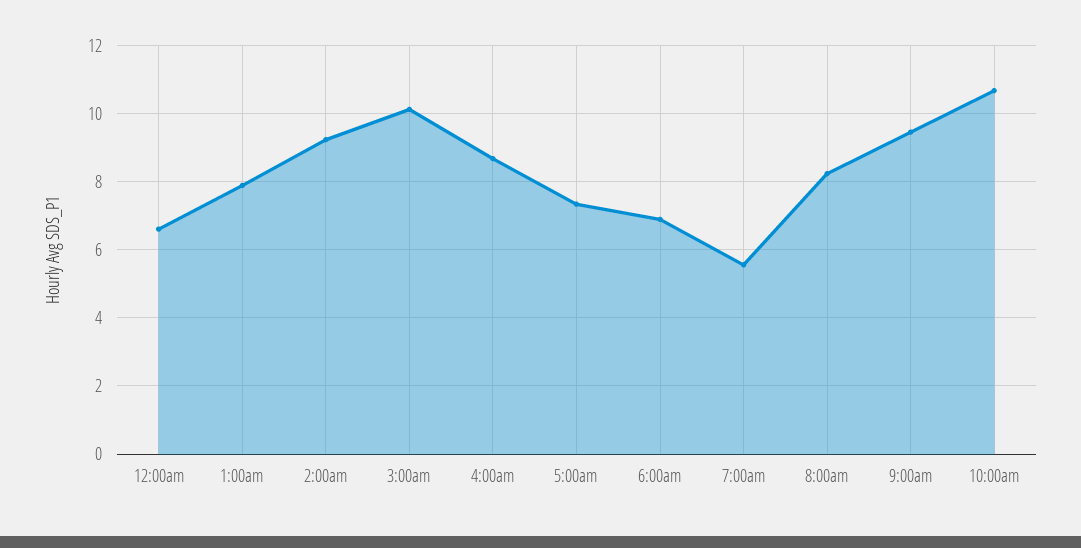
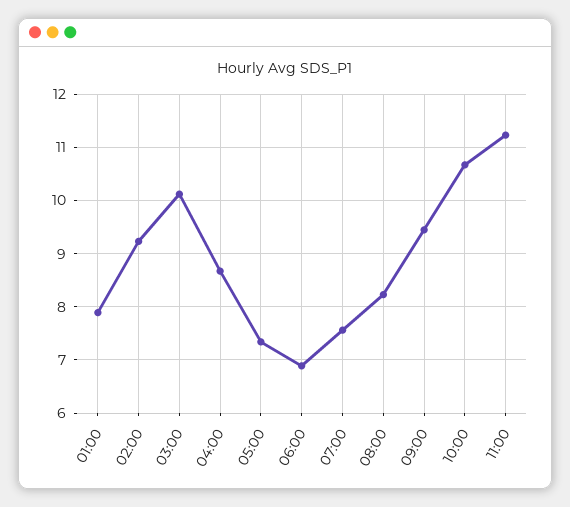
12:00am: 6.6 -> none
7:00am: 5.6 -> 7.6
11:00: none -> 11.2

